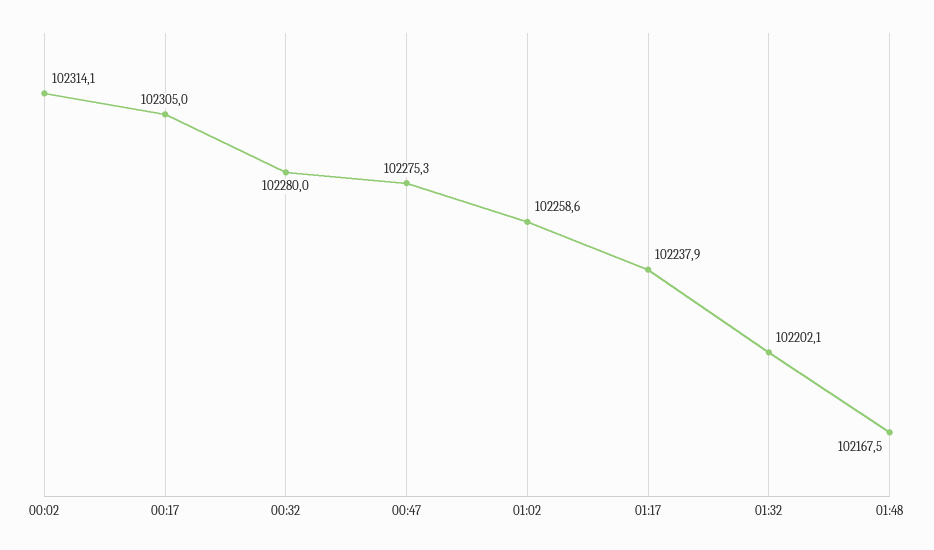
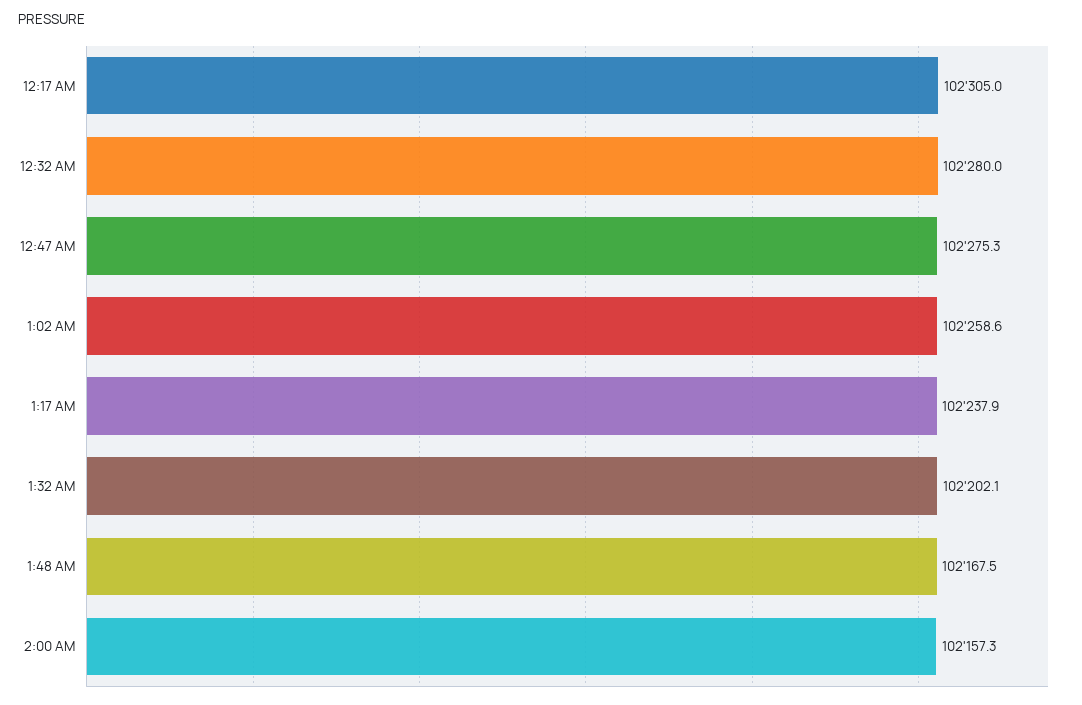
00:02: 102314.1 -> none
2:00 AM: none -> 102157.3

